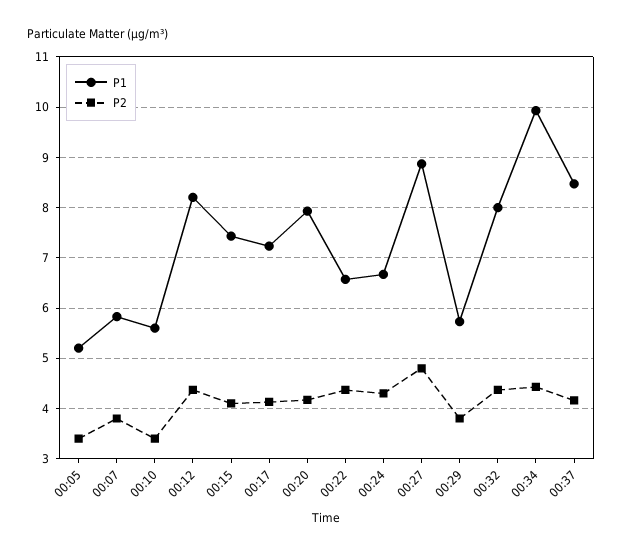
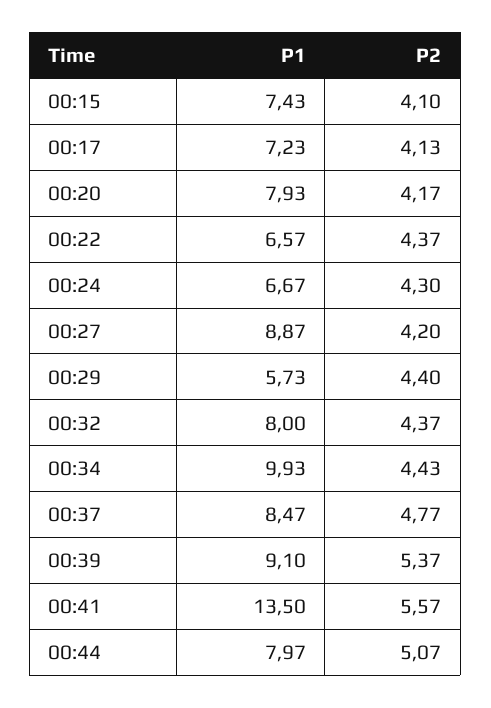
P1, 00:05: 5.2 -> none
P2, 00:05: 3.4 -> none
P1, 00:07: 5.8 -> none
P2, 00:07: 3.8 -> none
P1, 00:10: 5.6 -> none
P2, 00:10: 3.4 -> none
P1, 00:12: 8.2 -> none
P2, 00:12: 4.4 -> none
P2, 00:27: 4.8 -> 4.2
P2, 00:29: 3.8 -> 4.4
P2, 00:37: 4.2 -> 4.77
P1, 00:39: none -> 9.1
P2, 00:39: none -> 5.37
P1, 00:41: none -> 13.5
P2, 00:41: none -> 5.57
P1, 00:44: none -> 7.97
P2, 00:44: none -> 5.07

